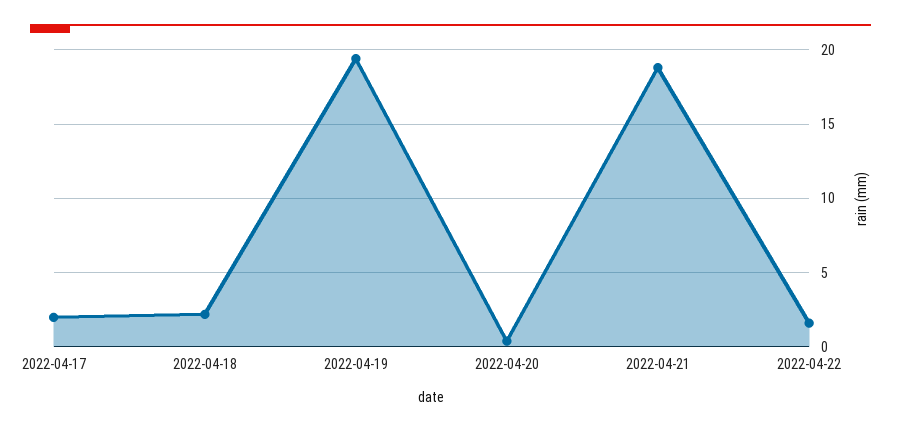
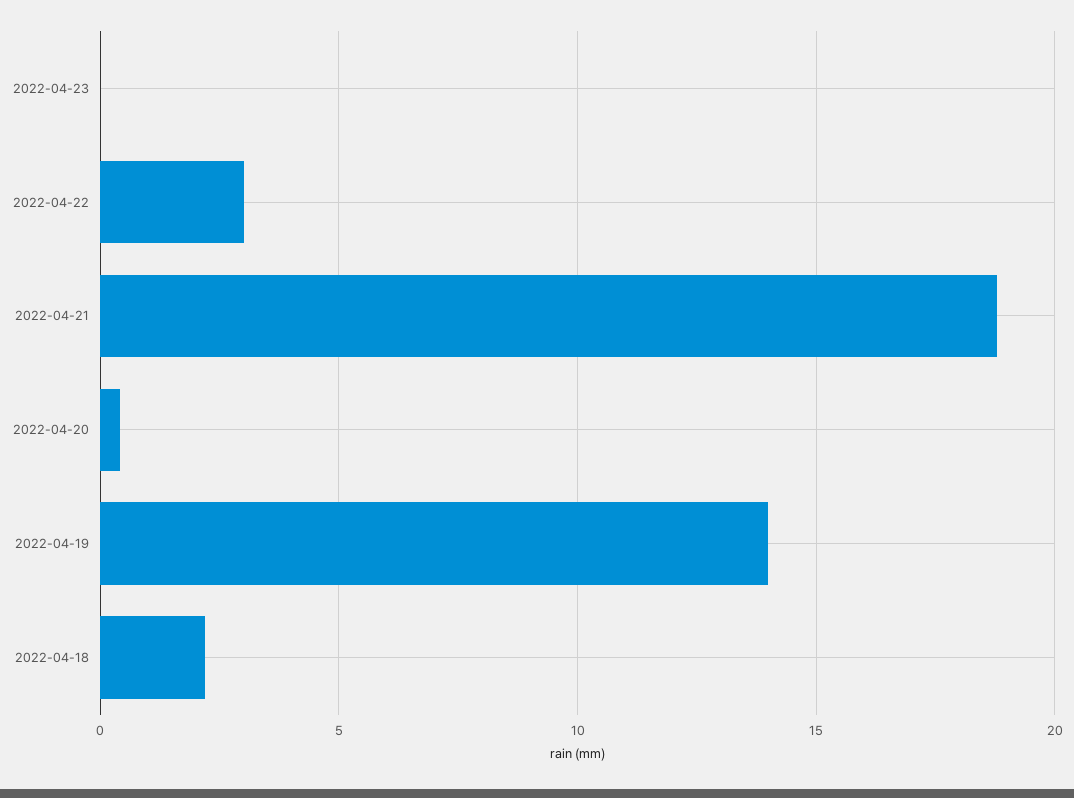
2022-04-17: 2 -> none
2022-04-19: 19.5 -> 14
2022-04-22: 1.5 -> 3
2022-04-23: none -> 0

